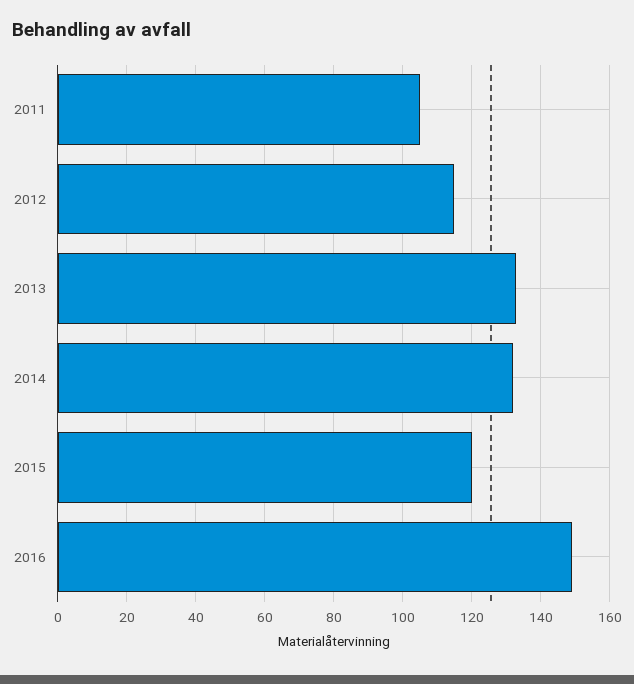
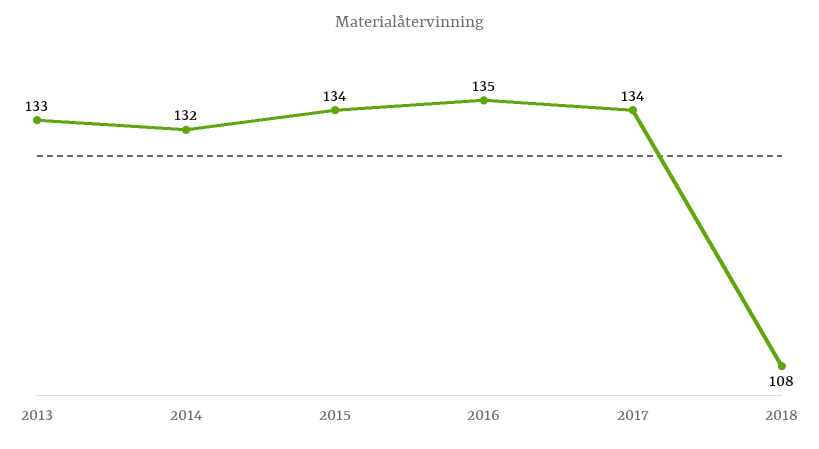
2011: 105 -> none
2012: 115 -> none
2015: 120 -> 134
2016: 150 -> 135
2017: none -> 134
2018: none -> 108

